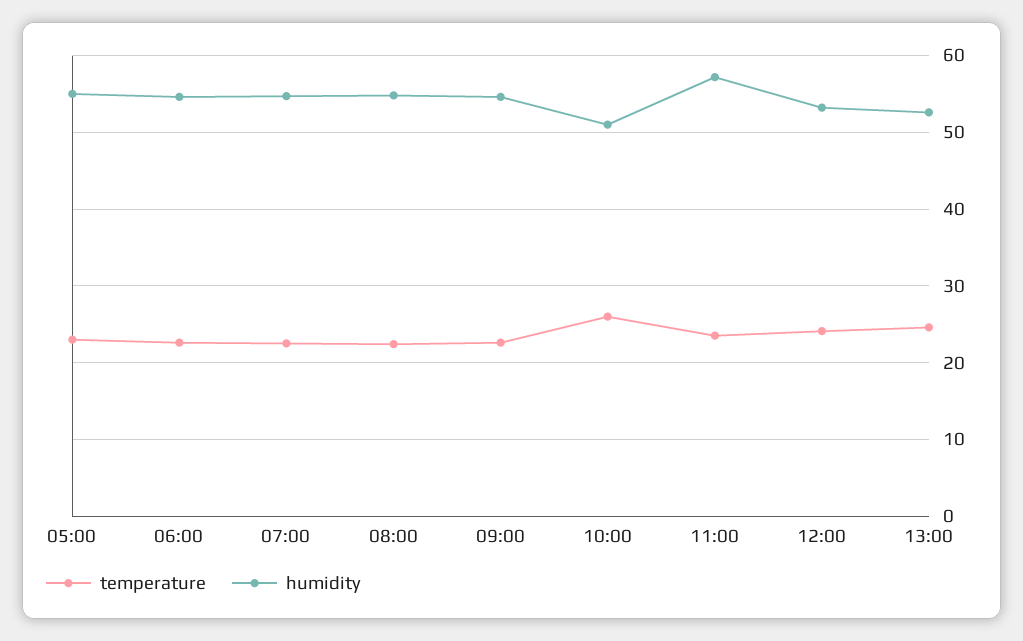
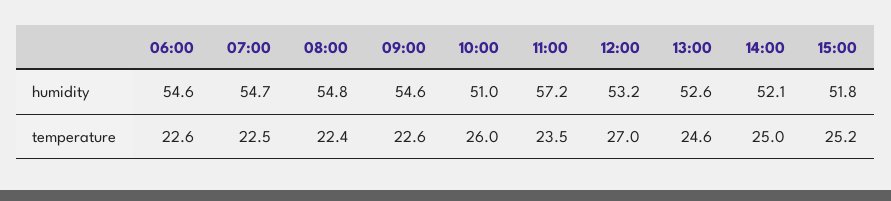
temperature, 05:00: 23 -> none
humidity, 05:00: 55 -> none
temperature, 12:00: 24 -> 27
humidity, 14:00: none -> 52.1
humidity, 15:00: none -> 51.8
temperature, 14:00: none -> 25
temperature, 15:00: none -> 25.2

